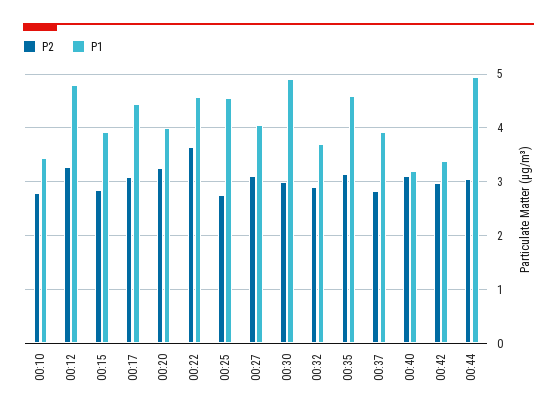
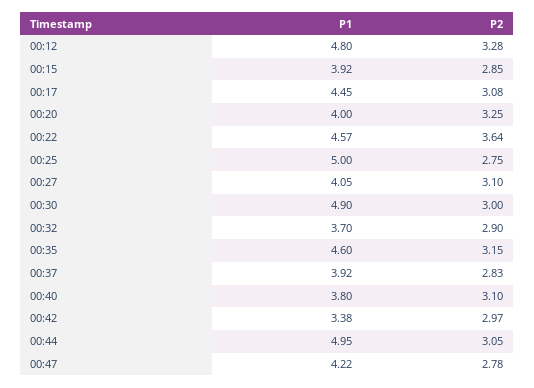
P2, 00:10: 2.8 -> none
P1, 00:10: 3.4 -> none
P1, 00:25: 4.6 -> 5
P1, 00:40: 3.2 -> 3.8
P1, 00:47: none -> 4.22
P2, 00:47: none -> 2.78

